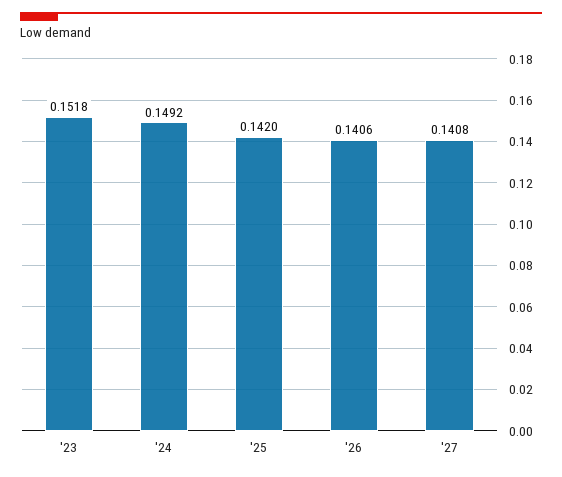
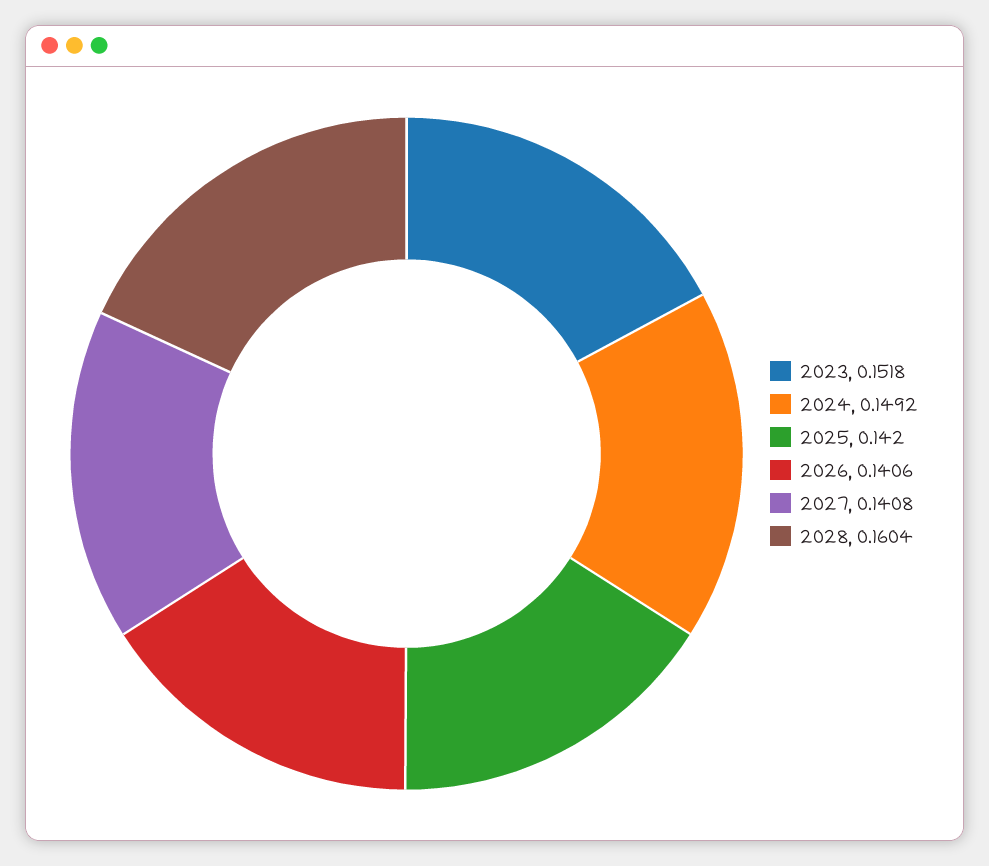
2028: none -> 0.1604

